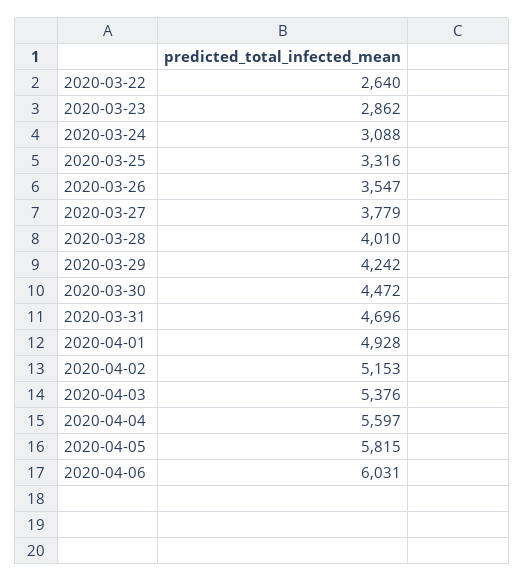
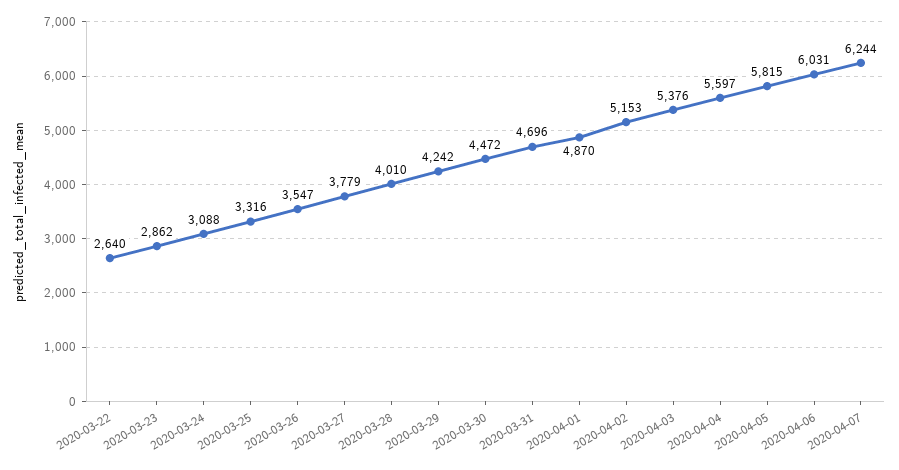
2020-04-01: 4928 -> 4870
2020-04-07: none -> 6244

